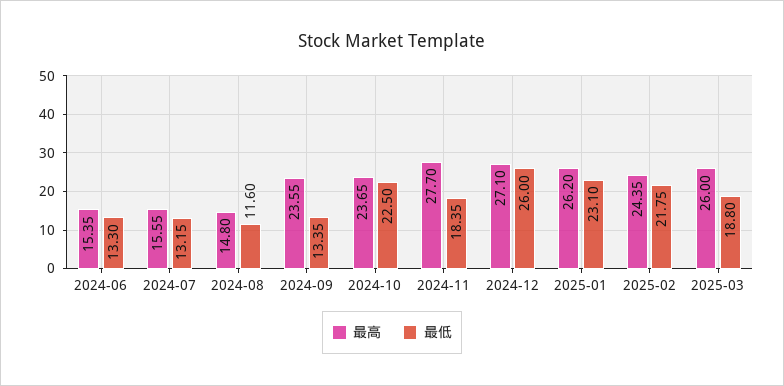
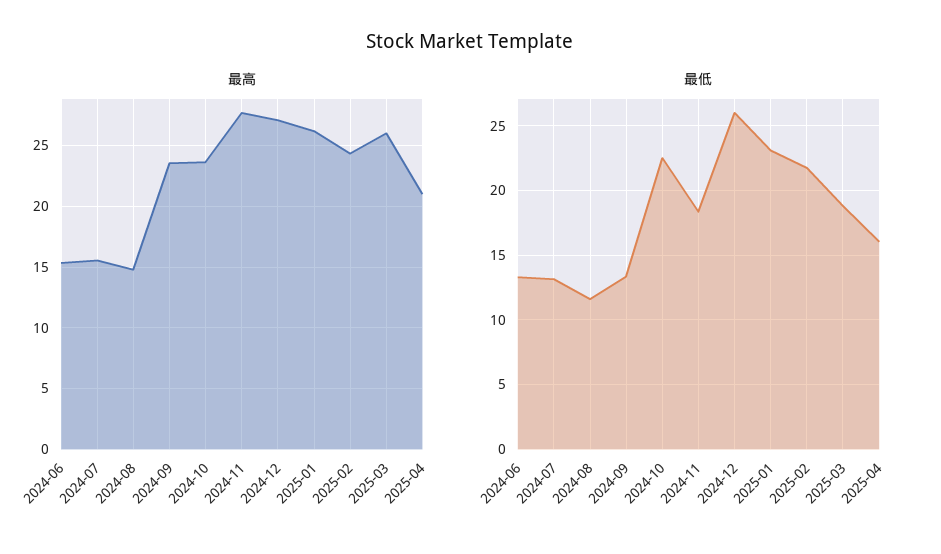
最高, 2025-04: none -> 21
最低, 2025-04: none -> 16

